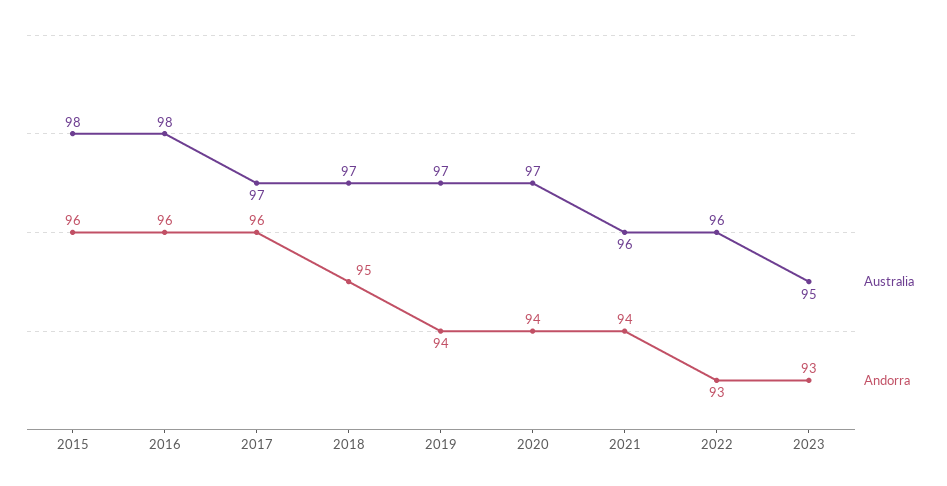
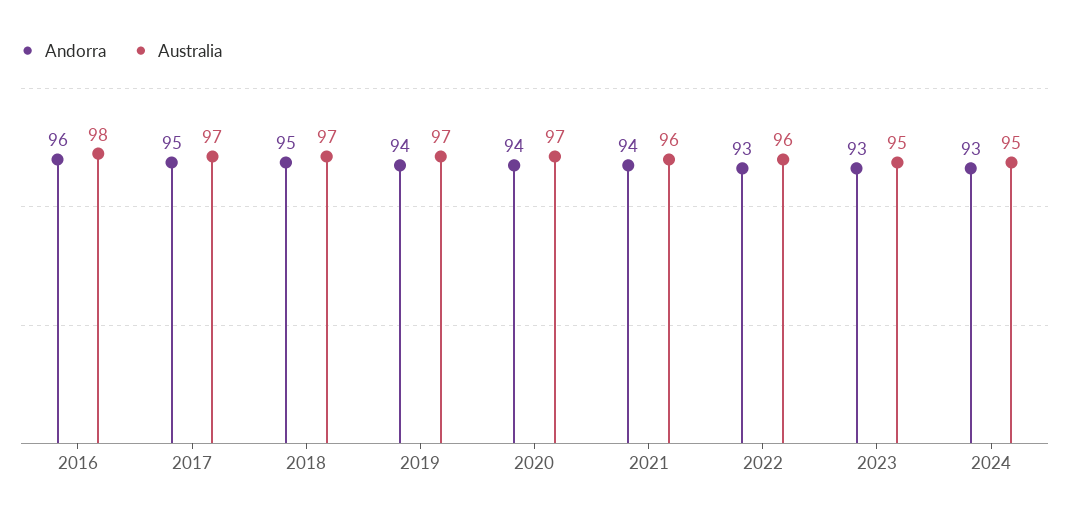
Australia, 2015: 98 -> none
Andorra, 2015: 96 -> none
Andorra, 2017: 96 -> 95
Andorra, 2024: none -> 93
Australia, 2024: none -> 95

